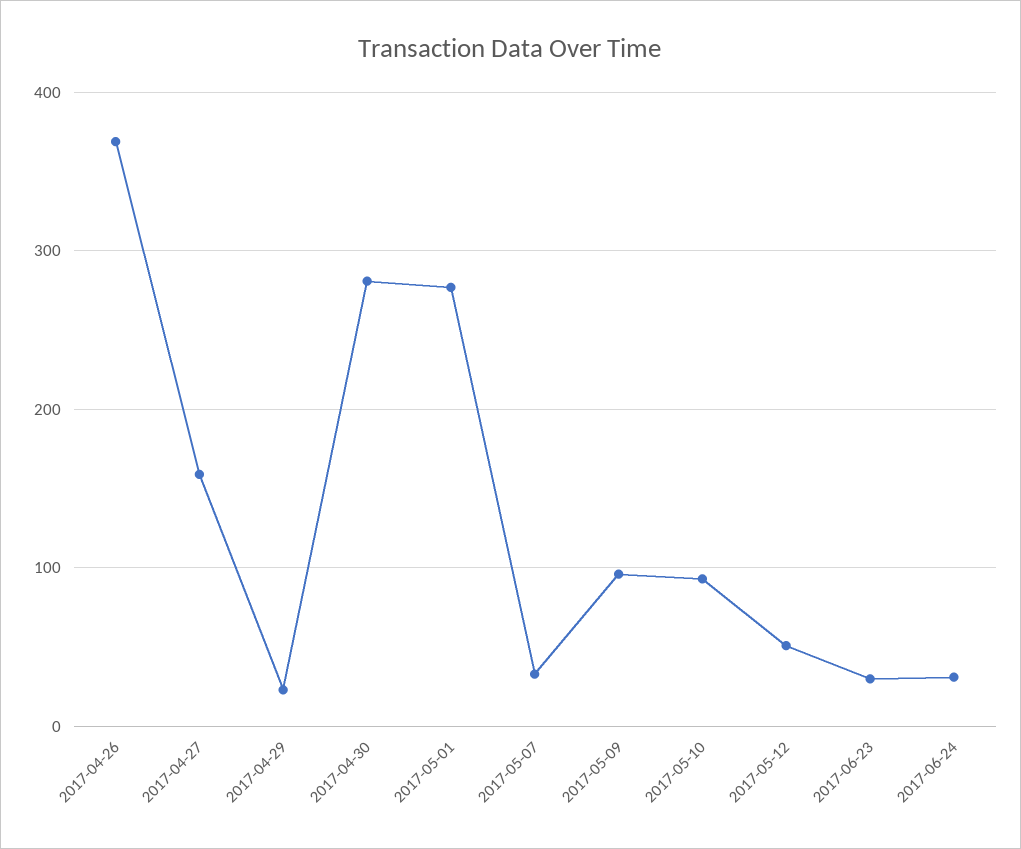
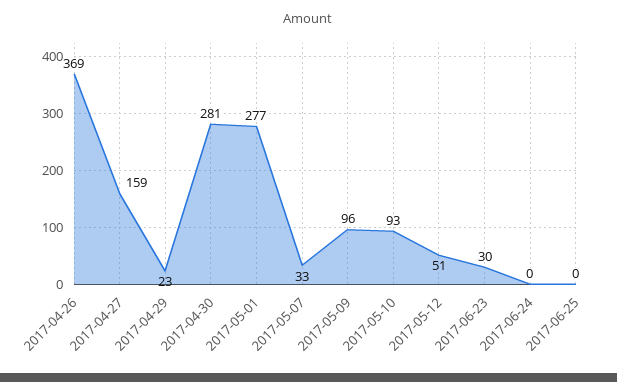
2017-06-24: 30 -> 0
2017-06-25: none -> 0

